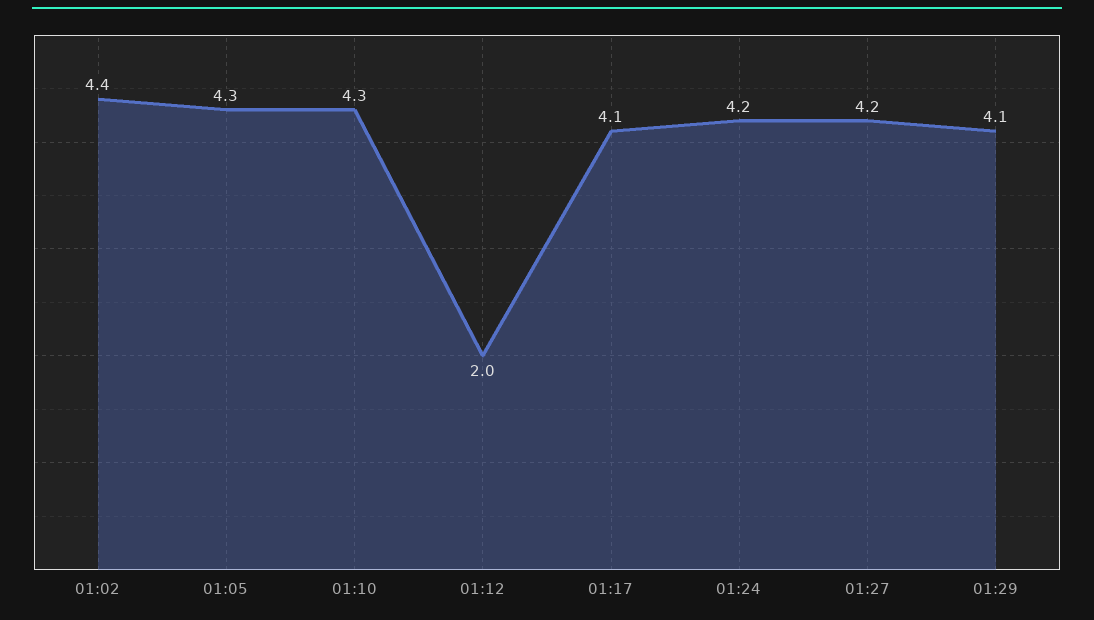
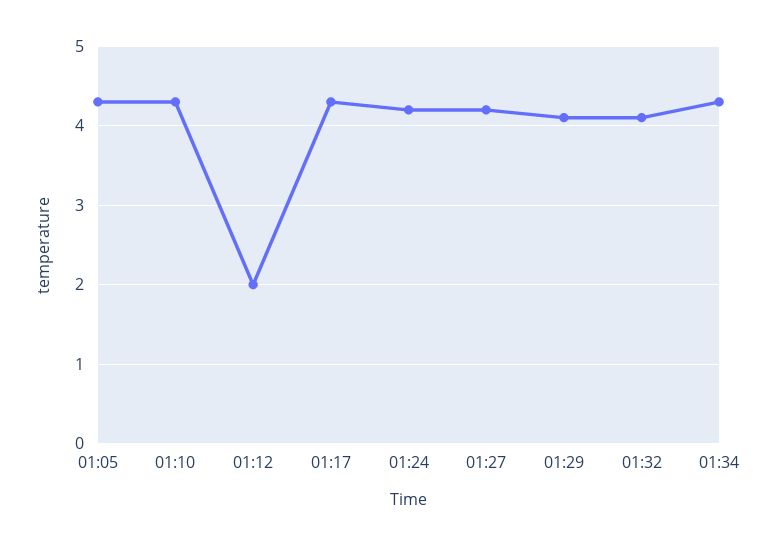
01:02: 4.4 -> none
01:17: 4.1 -> 4.3
01:32: none -> 4.1
01:34: none -> 4.3

